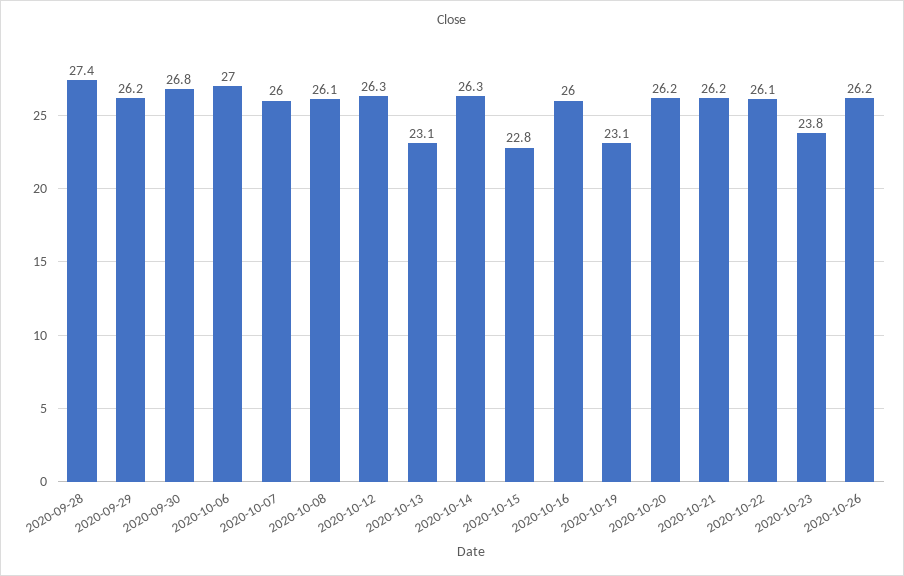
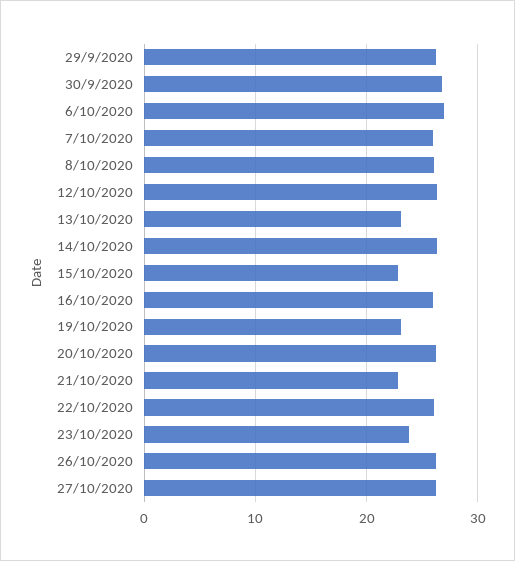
2020-09-28: 27.4 -> none
2020-10-21: 26.2 -> 23
27/10/2020: none -> 26

